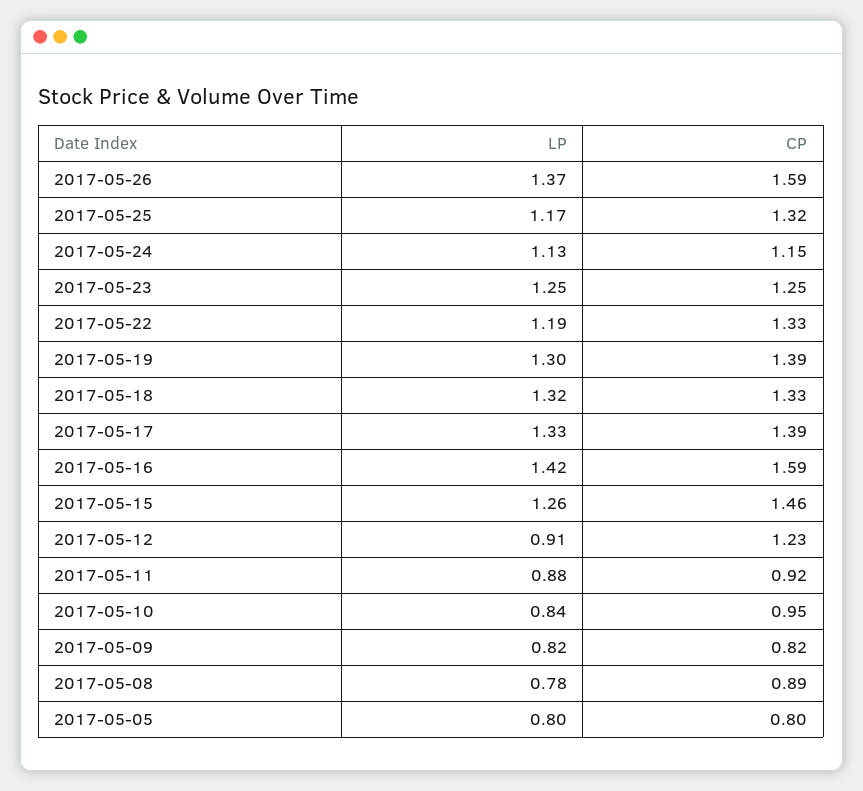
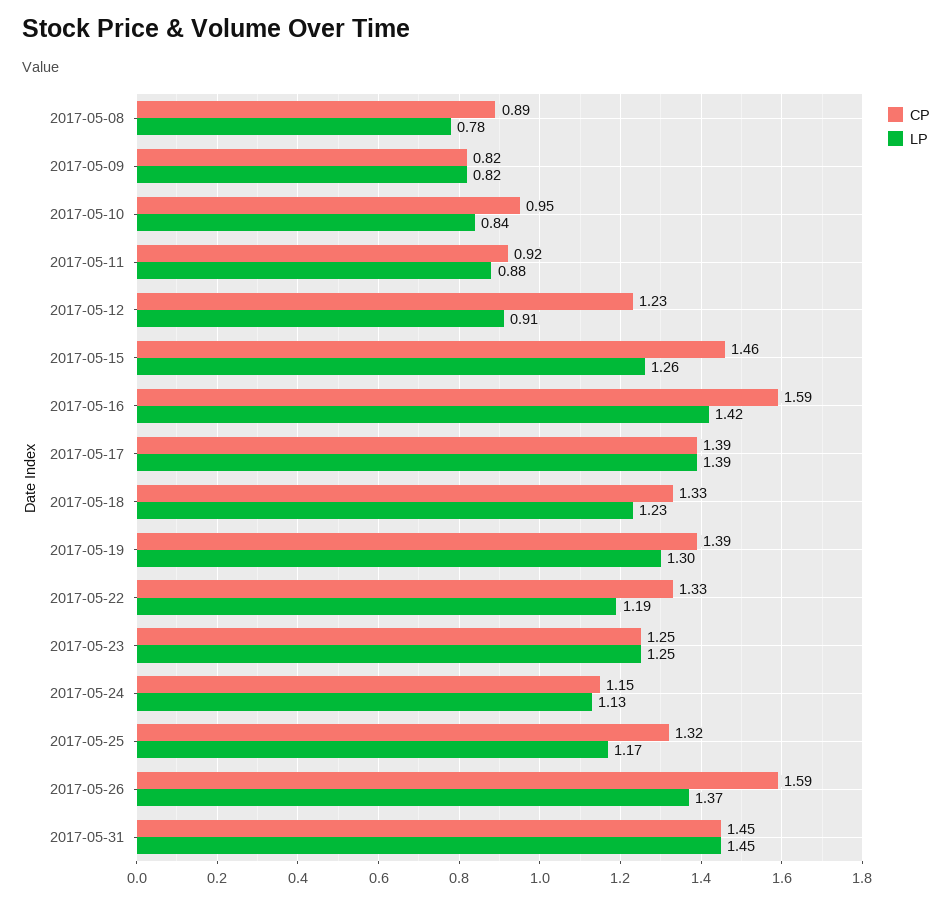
LP, 2017-05-18: 1.32 -> 1.23
LP, 2017-05-17: 1.33 -> 1.39
LP, 2017-05-05: 0.8 -> none
CP, 2017-05-05: 0.8 -> none
CP, 2017-05-31: none -> 1.45
LP, 2017-05-31: none -> 1.45

